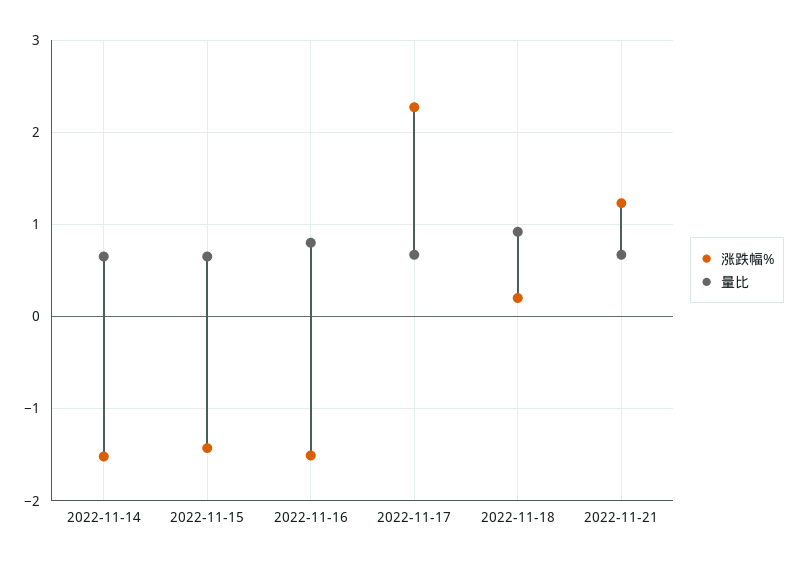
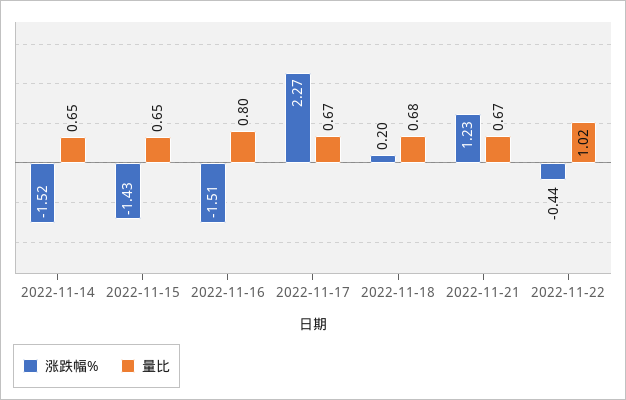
量比, 2022-11-18: 0.9 -> 0.68
涨跌幅%, 2022-11-22: none -> -0.44
量比, 2022-11-22: none -> 1.02

